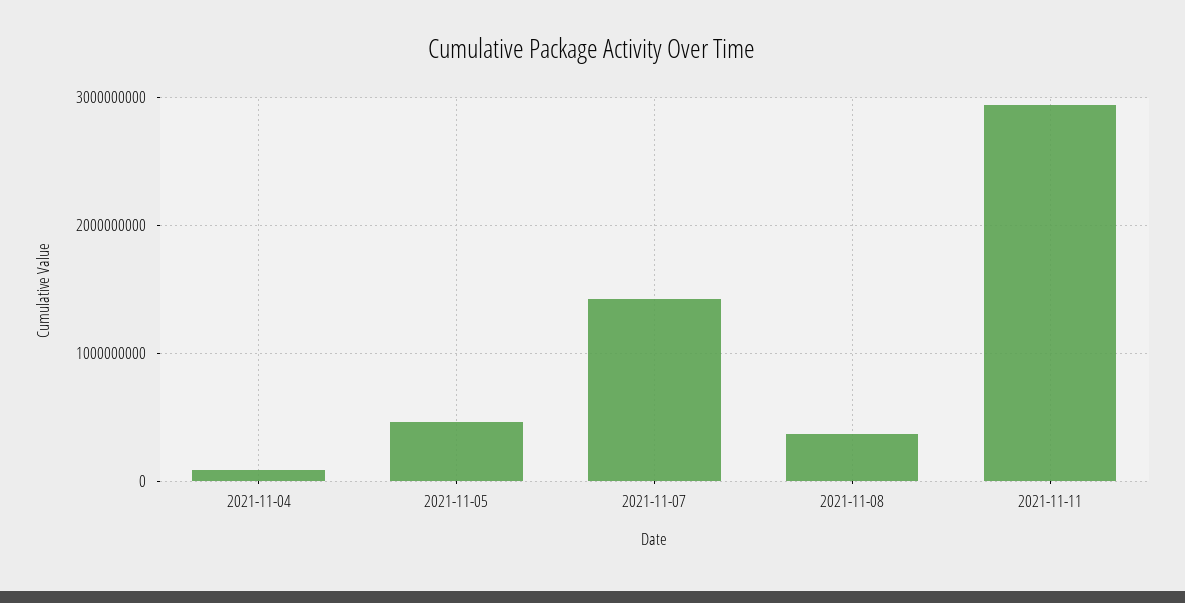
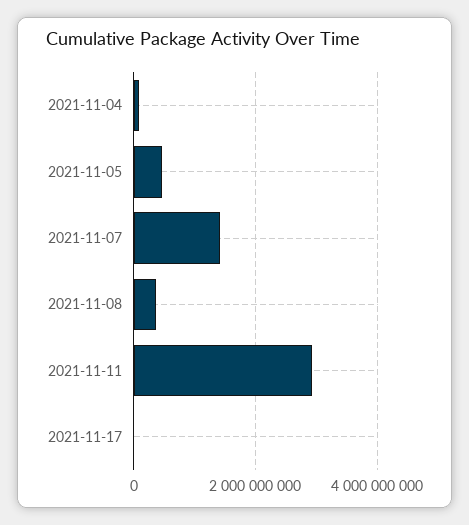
2021-11-17: none -> 0

